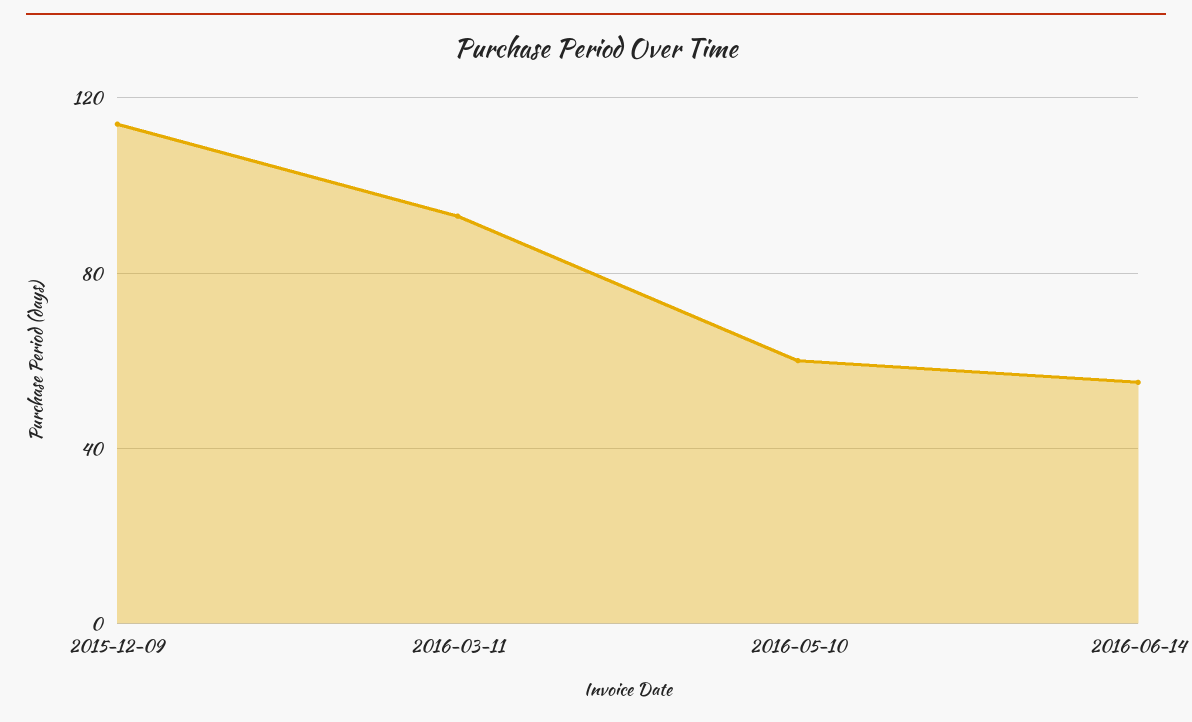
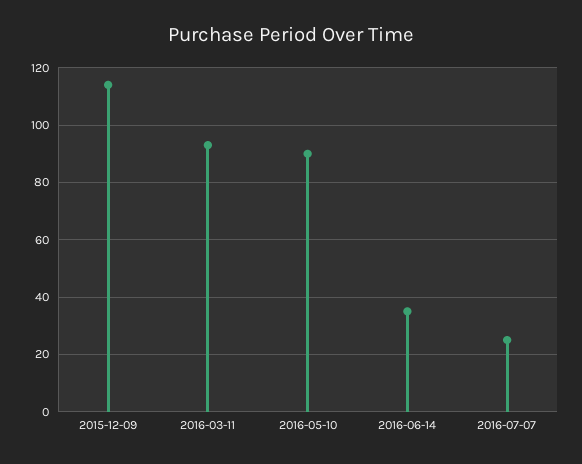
2016-05-10: 60 -> 90
2016-06-14: 55 -> 35
2016-07-07: none -> 25

